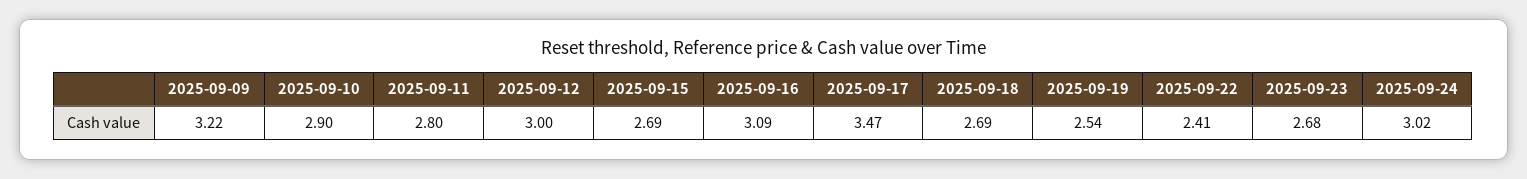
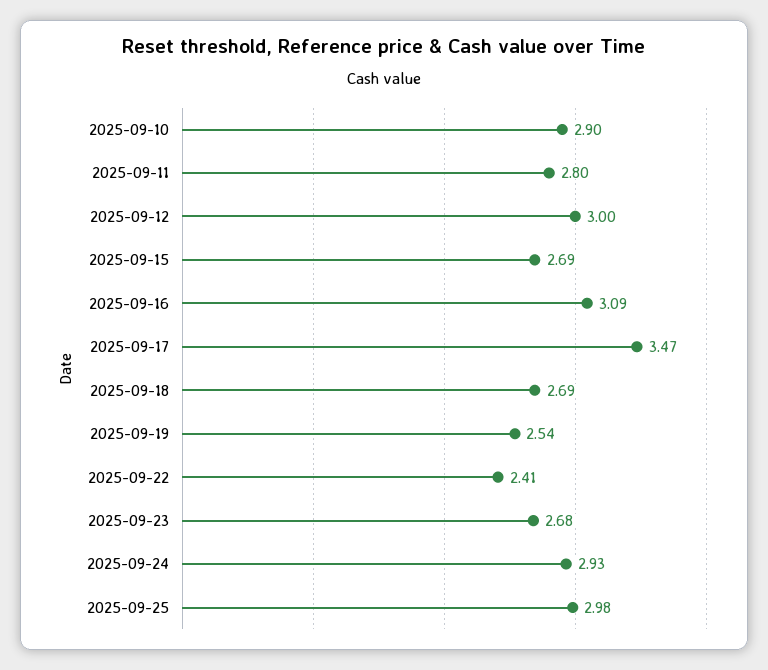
2025-09-09: 3.22 -> none
2025-09-24: 3.02 -> 2.93
2025-09-25: none -> 2.98

